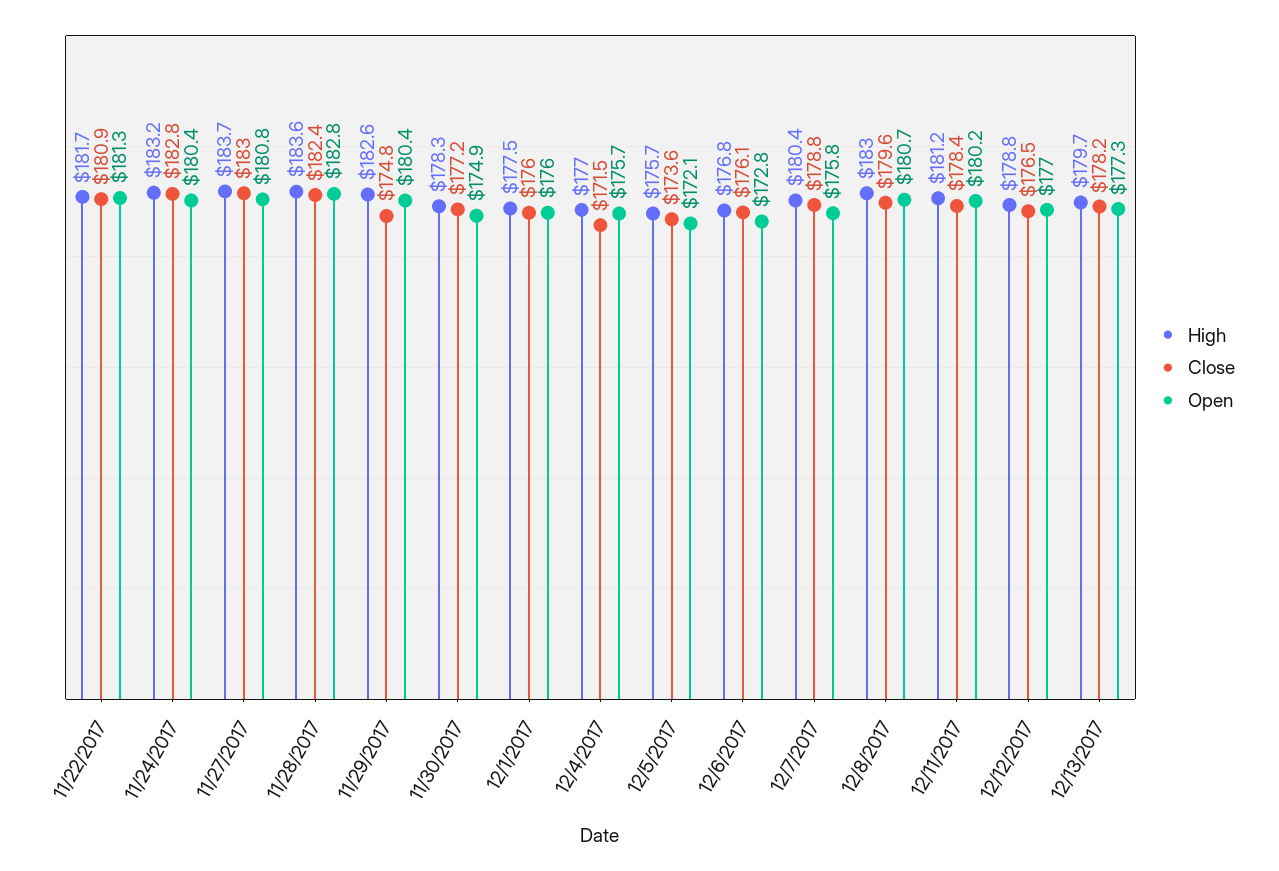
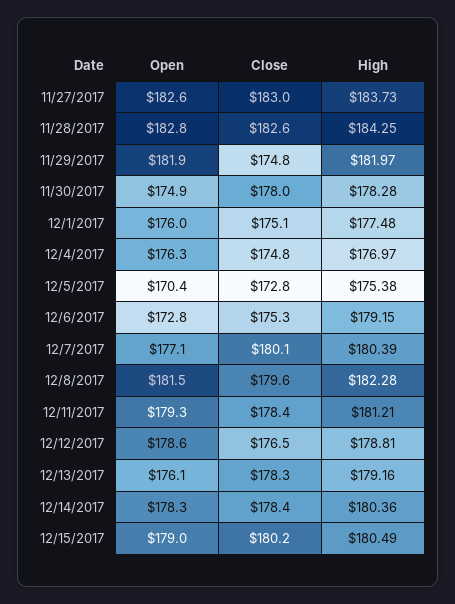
High, 11/22/2017: 181.7 -> none
Close, 11/22/2017: 180.9 -> none
Open, 11/22/2017: 181.3 -> none
High, 11/24/2017: 183.2 -> none
Close, 11/24/2017: 182.8 -> none
Open, 11/24/2017: 180.4 -> none
Open, 11/27/2017: 180.8 -> 182.6
High, 11/28/2017: 183.6 -> 184.25
Close, 11/28/2017: 182.4 -> 182.6
High, 11/29/2017: 182.6 -> 181.97
Open, 11/29/2017: 180.4 -> 181.9
Close, 11/30/2017: 177.2 -> 178
Close, 12/1/2017: 176 -> 175.1
Close, 12/4/2017: 171.5 -> 174.8
Open, 12/4/2017: 175.7 -> 176.3
High, 12/5/2017: 175.7 -> 175.38
Close, 12/5/2017: 173.6 -> 172.8
Open, 12/5/2017: 172.1 -> 170.4
High, 12/6/2017: 176.8 -> 179.15
Close, 12/6/2017: 176.1 -> 175.3
Close, 12/7/2017: 178.8 -> 180.1
Open, 12/7/2017: 175.8 -> 177.1
High, 12/8/2017: 183 -> 182.28
Open, 12/8/2017: 180.7 -> 181.5
Open, 12/11/2017: 180.2 -> 179.3
Open, 12/12/2017: 177 -> 178.6
High, 12/13/2017: 179.7 -> 179.16
Close, 12/13/2017: 178.2 -> 178.3
Open, 12/13/2017: 177.3 -> 176.1
Open, 12/14/2017: none -> 178.3
Close, 12/14/2017: none -> 178.4
High, 12/14/2017: none -> 180.36
Open, 12/15/2017: none -> 179
Close, 12/15/2017: none -> 180.2
High, 12/15/2017: none -> 180.49

